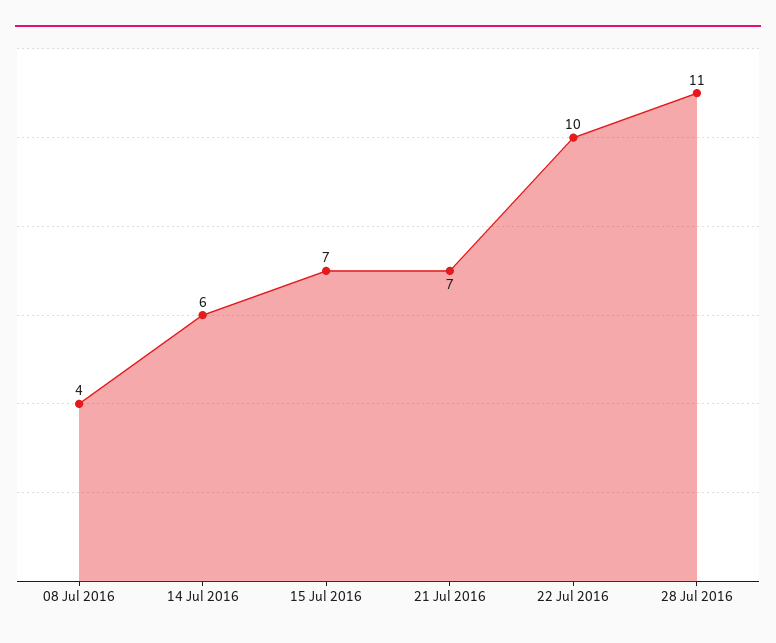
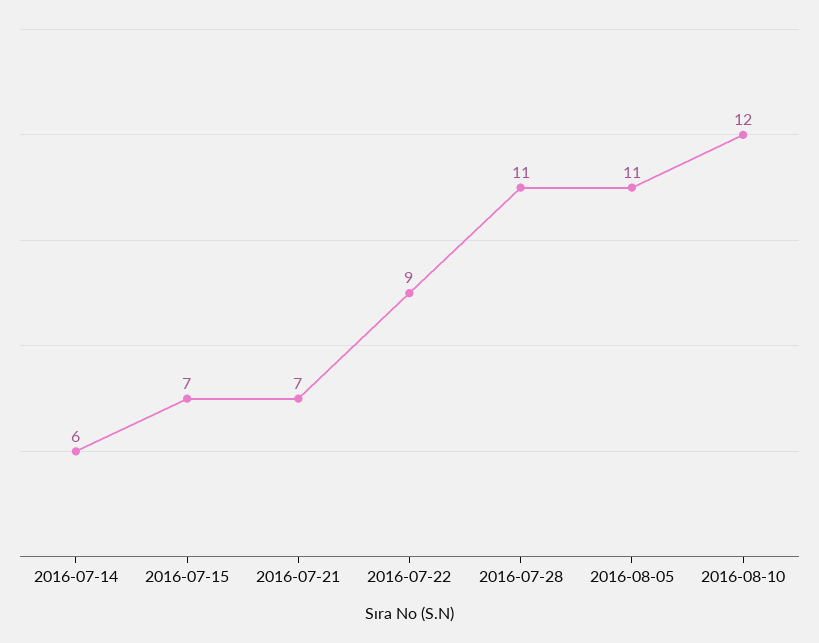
08 Jul 2016: 4 -> none
22 Jul 2016: 10 -> 9
2016-08-05: none -> 11
2016-08-10: none -> 12

